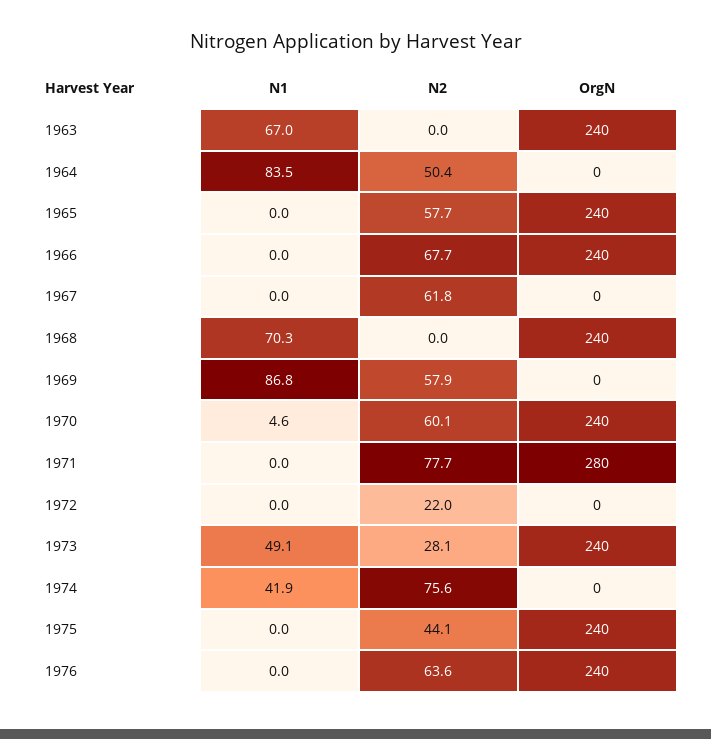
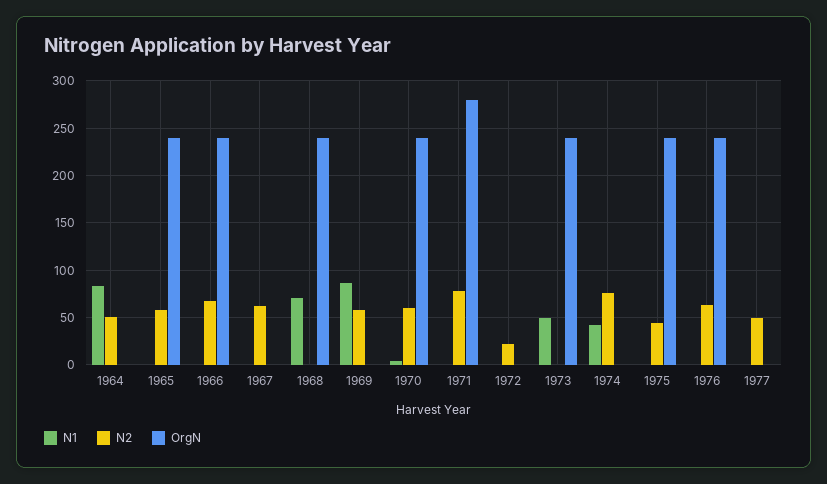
N1, 1963: 67 -> none
N2, 1963: 0 -> none
OrgN, 1963: 240 -> none
N2, 1973: 28.1 -> 0
N1, 1977: none -> 0
N2, 1977: none -> 50
OrgN, 1977: none -> 0

